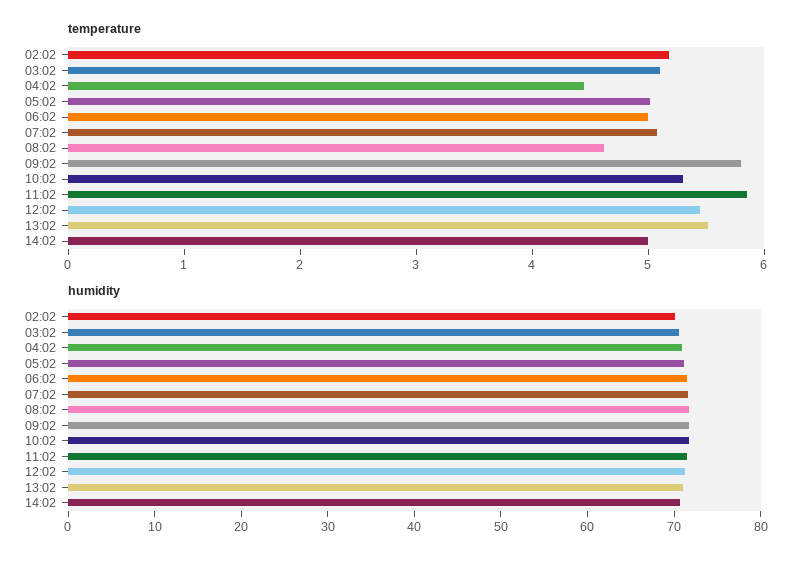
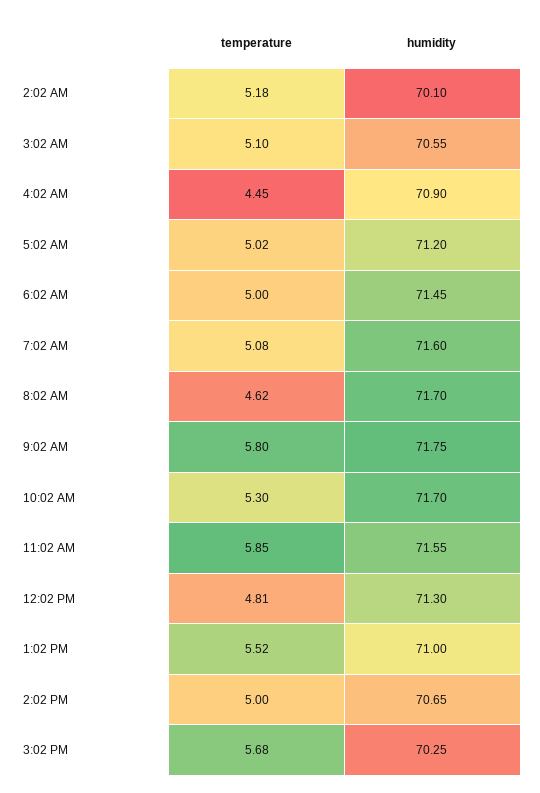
temperature, 12:02: 5.4 -> 4.81
temperature, 3:02 PM: none -> 5.68
humidity, 3:02 PM: none -> 70.25

